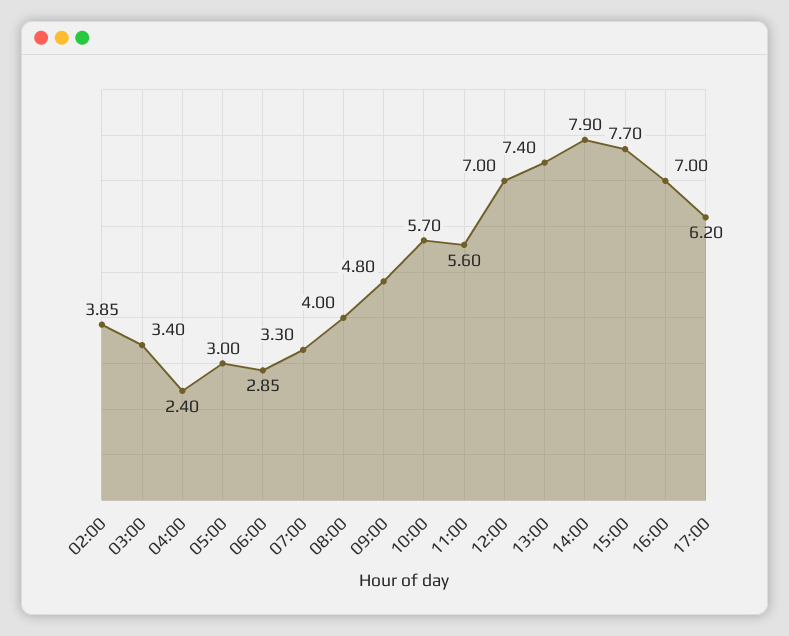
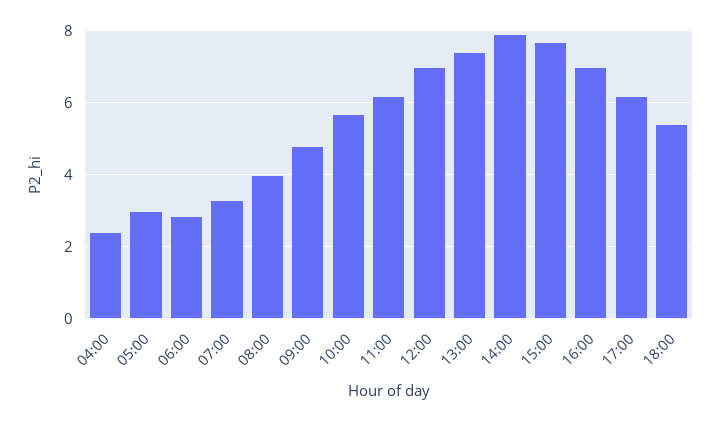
02:00: 3.85 -> none
03:00: 3.4 -> none
11:00: 5.6 -> 6.2
18:00: none -> 5.4

